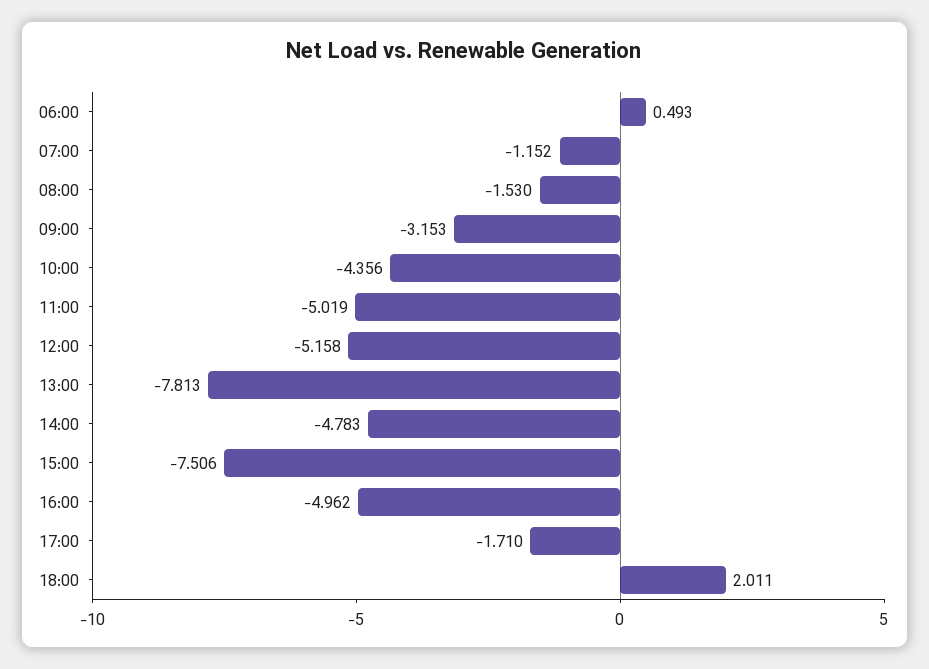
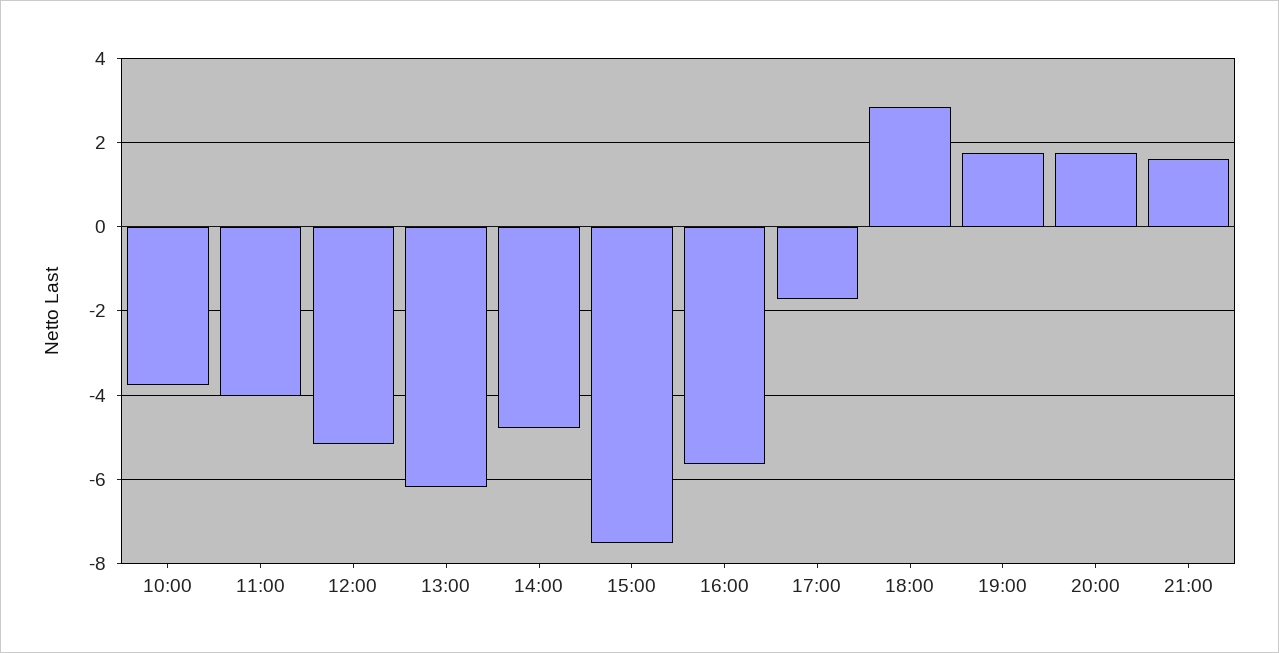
06:00: 0.493 -> none
07:00: -1.152 -> none
08:00: -1.53 -> none
09:00: -3.153 -> none
10:00: -4.356 -> -3.8
11:00: -5.019 -> -4
13:00: -7.813 -> -6.2
16:00: -4.962 -> -5.6
18:00: 2.011 -> 2.8
19:00: none -> 1.8
20:00: none -> 1.8
21:00: none -> 1.6

